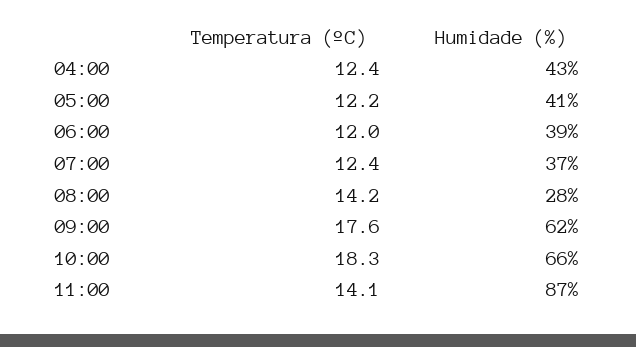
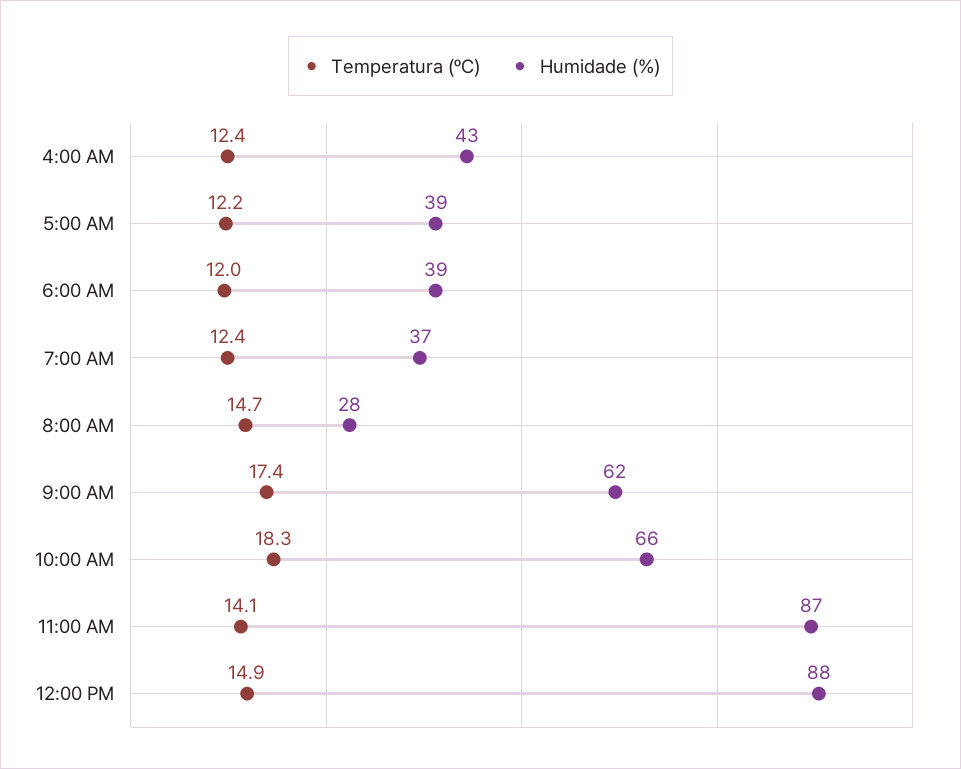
Humidade (%), 05:00: 41 -> 39
Temperatura (ºC), 08:00: 14.2 -> 14.7
Temperatura (ºC), 09:00: 17.6 -> 17.4
Temperatura (ºC), 12:00 PM: none -> 14.9
Humidade (%), 12:00 PM: none -> 88

